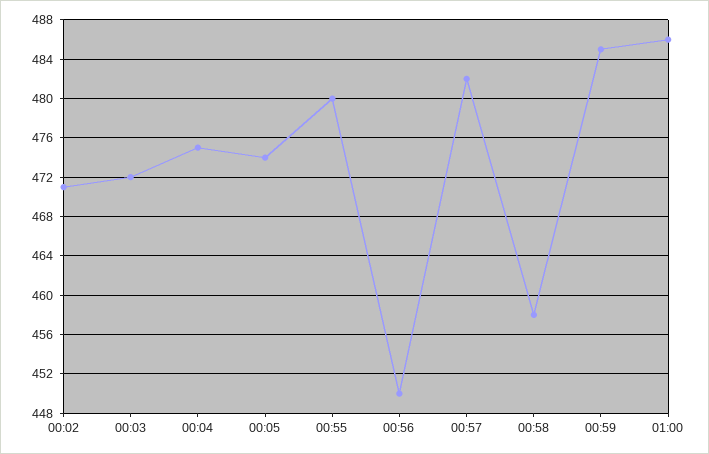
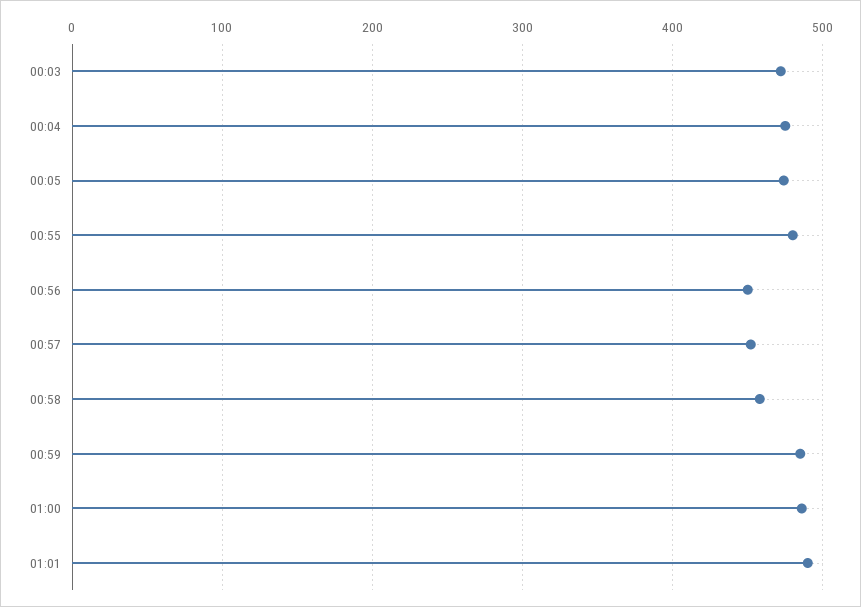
00:02: 471 -> none
00:57: 482 -> 450
01:01: none -> 490

